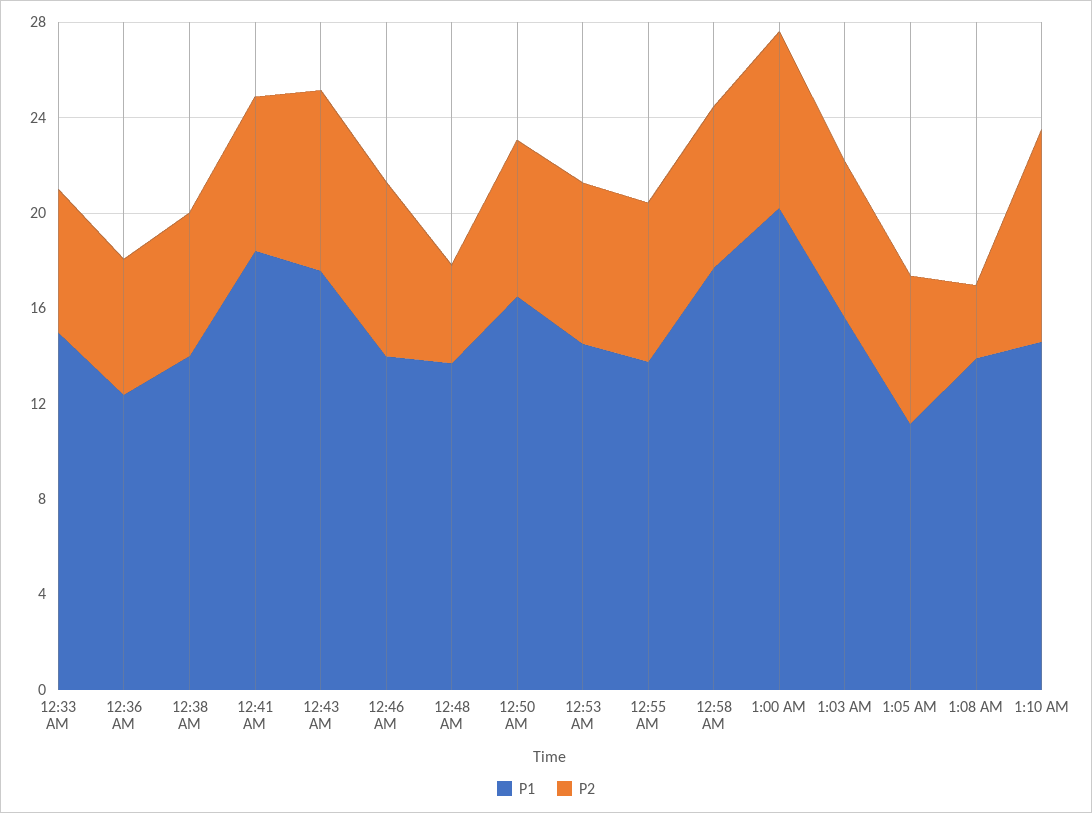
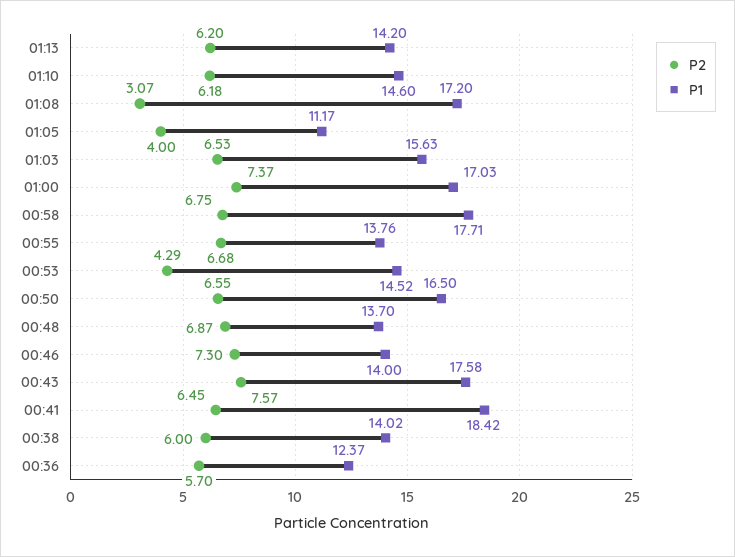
P1, 12:33 AM: 15 -> none
P2, 12:33 AM: 6 -> none
P2, 12:48 AM: 4 -> 6.87
P2, 12:53 AM: 7 -> 4.29
P1, 1:00 AM: 20 -> 17.03
P2, 1:05 AM: 6 -> 4
P1, 1:08 AM: 14 -> 17.2
P2, 1:10 AM: 9 -> 6.18
P2, 01:13: none -> 6.2
P1, 01:13: none -> 14.2

